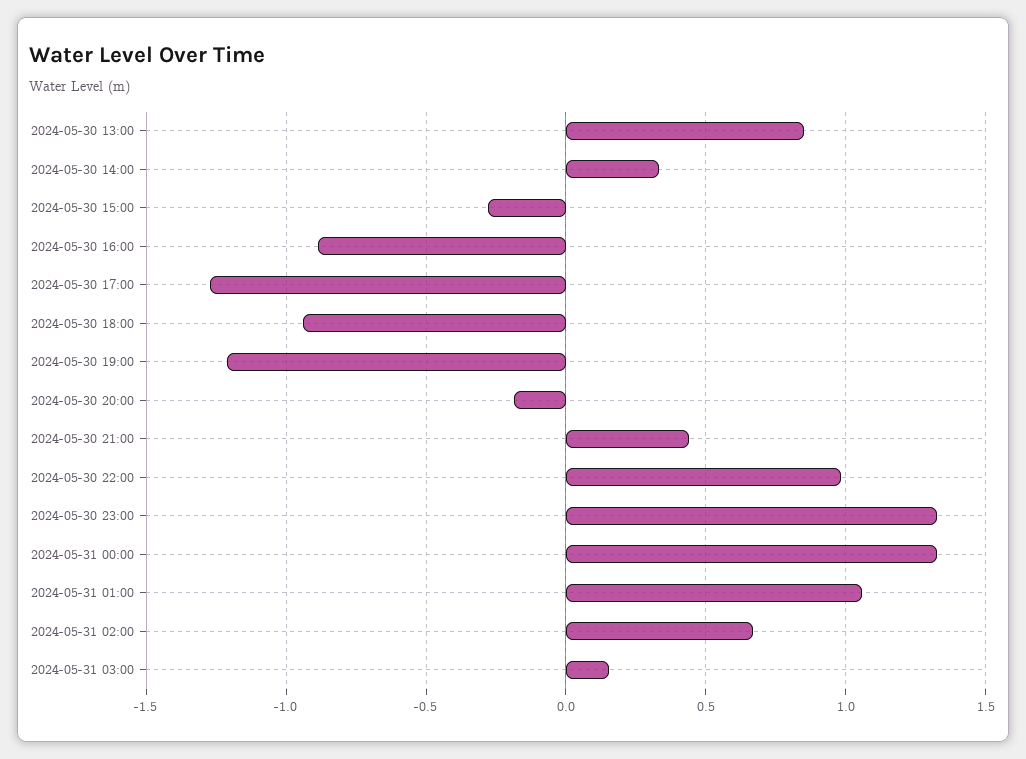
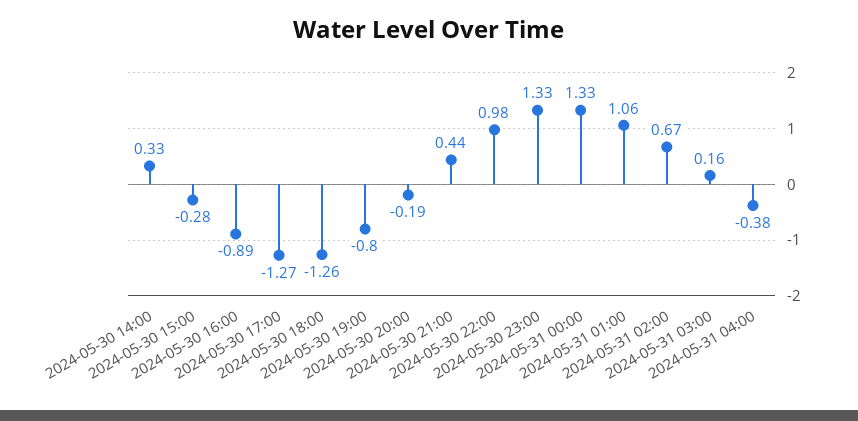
2024-05-30 13:00: 0.85 -> none
2024-05-30 18:00: -0.95 -> -1.26
2024-05-30 19:00: -1.2 -> -0.8
2024-05-31 04:00: none -> -0.38

